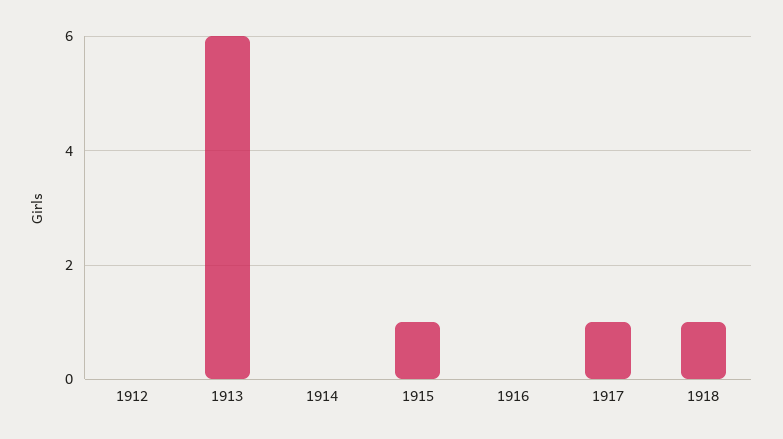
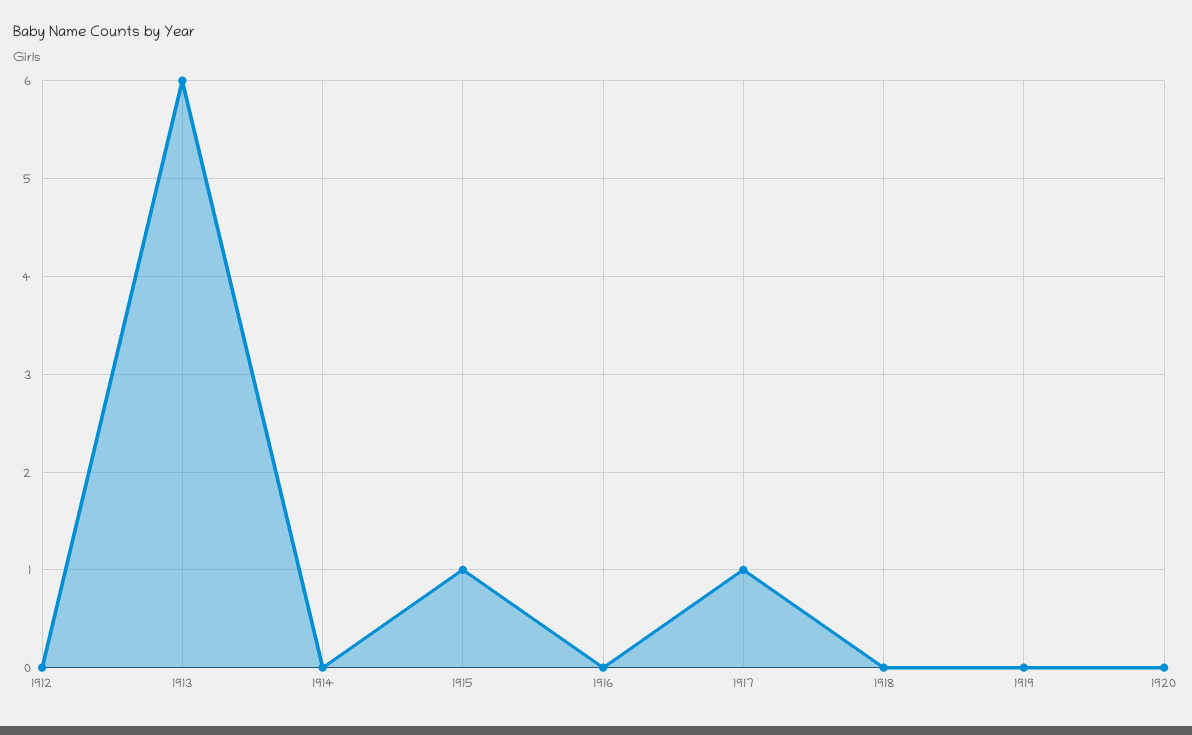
1918: 1 -> 0
1919: none -> 0
1920: none -> 0

